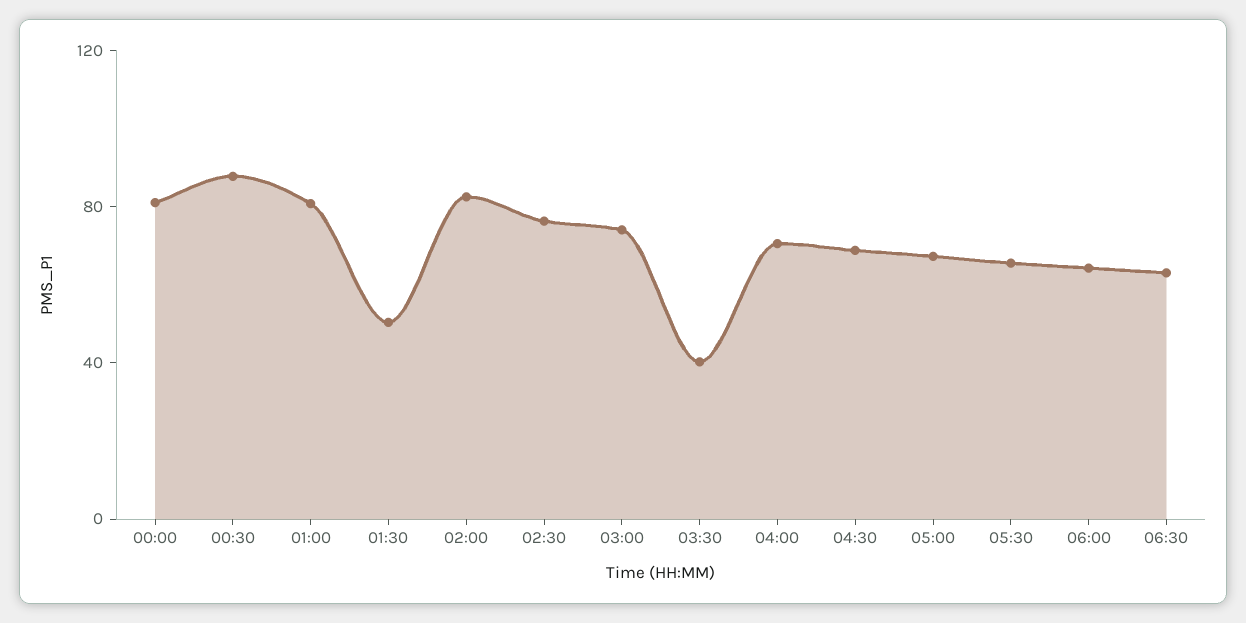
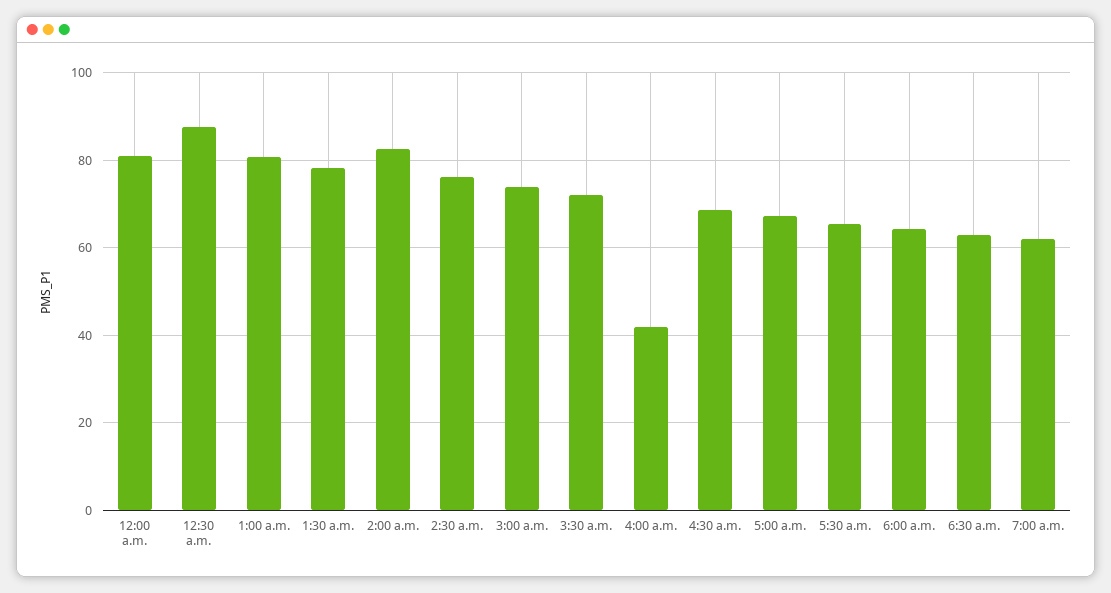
01:30: 50 -> 78
03:30: 40 -> 72
04:00: 70 -> 42
7:00 a.m.: none -> 62

